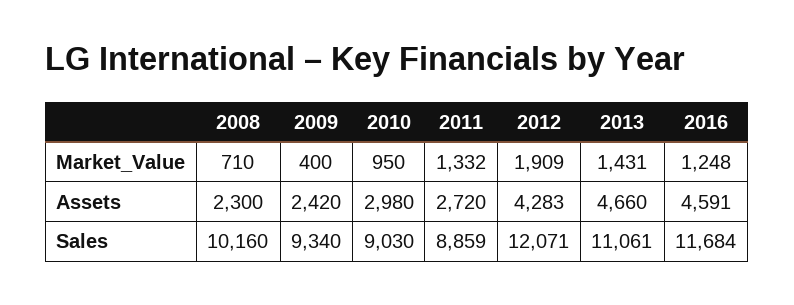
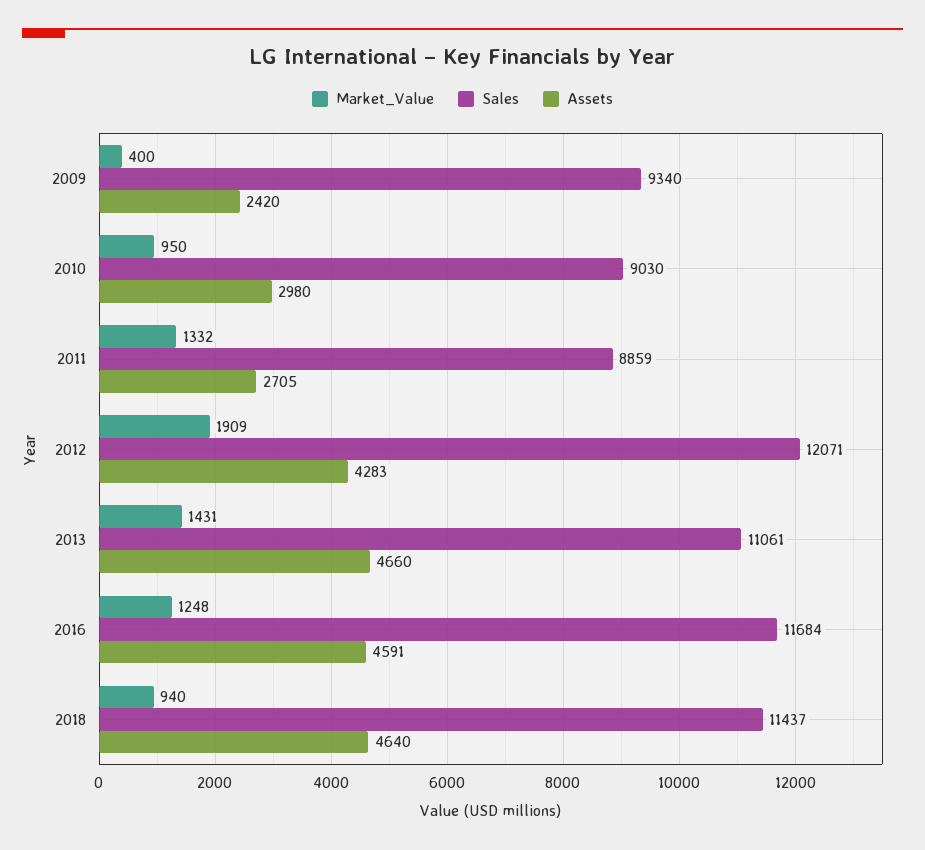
Market_Value, 2008: 710 -> none
Assets, 2008: 2300 -> none
Assets, 2011: 2720 -> 2705
Sales, 2008: 10160 -> none
Market_Value, 2018: none -> 940
Sales, 2018: none -> 11437
Assets, 2018: none -> 4640

